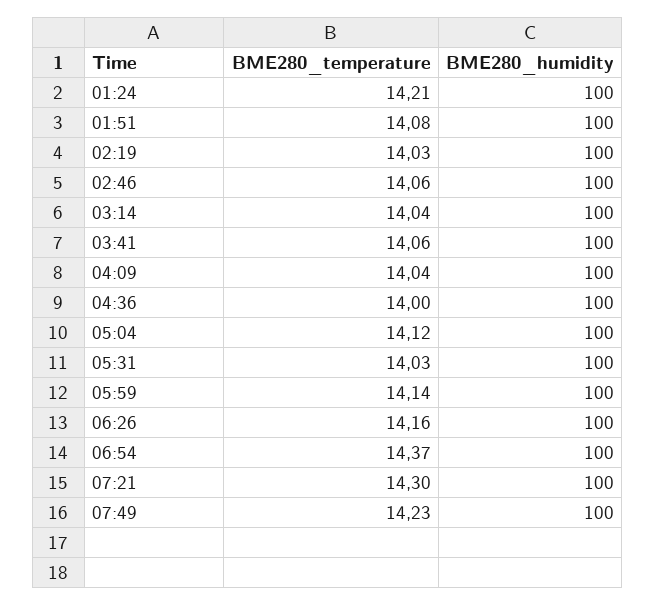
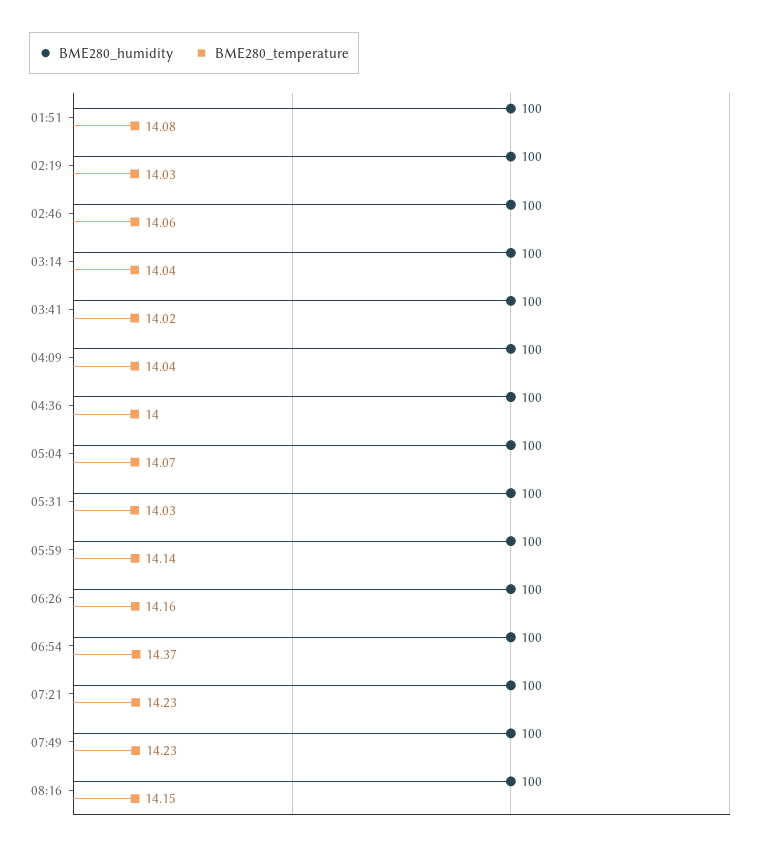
BME280_temperature, 01:24: 14.21 -> none
BME280_humidity, 01:24: 100 -> none
BME280_temperature, 03:41: 14.06 -> 14.02
BME280_temperature, 05:04: 14.12 -> 14.07
BME280_temperature, 07:21: 14.3 -> 14.23
BME280_humidity, 08:16: none -> 100
BME280_temperature, 08:16: none -> 14.15

